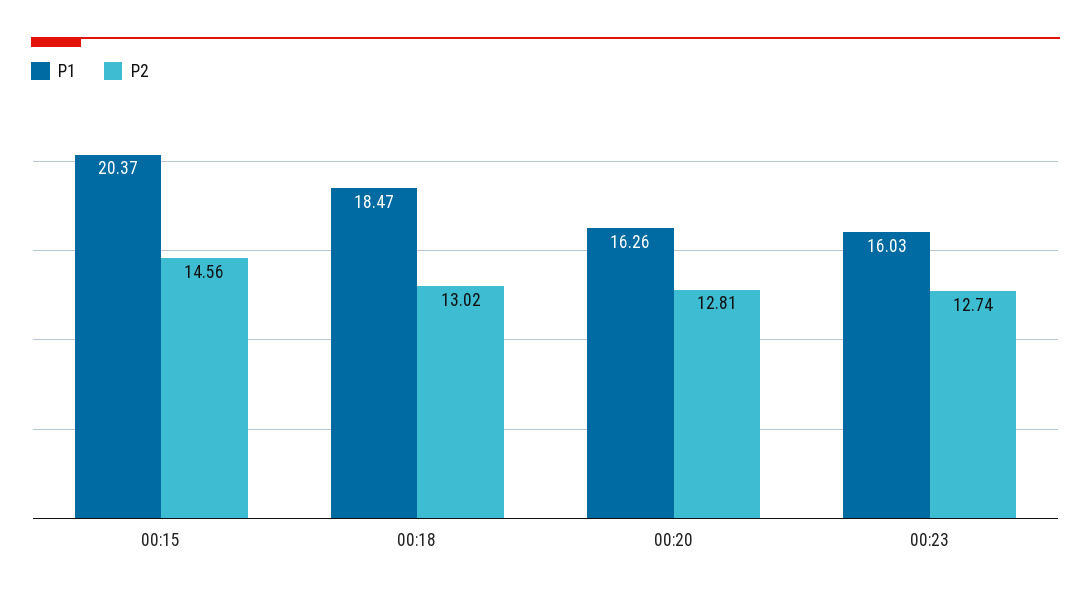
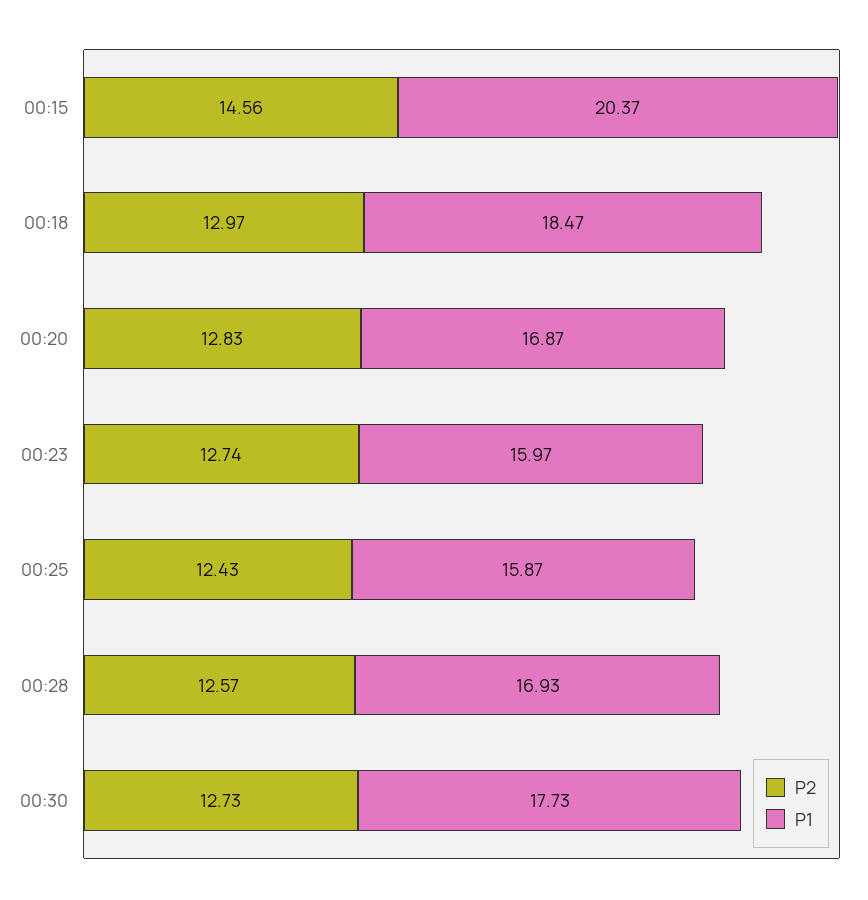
P2, 00:18: 13.02 -> 12.97
P1, 00:20: 16.26 -> 16.87
P2, 00:20: 12.81 -> 12.83
P1, 00:23: 16.03 -> 15.97
P2, 00:25: none -> 12.43
P1, 00:25: none -> 15.87
P2, 00:28: none -> 12.57
P1, 00:28: none -> 16.93
P2, 00:30: none -> 12.73
P1, 00:30: none -> 17.73

